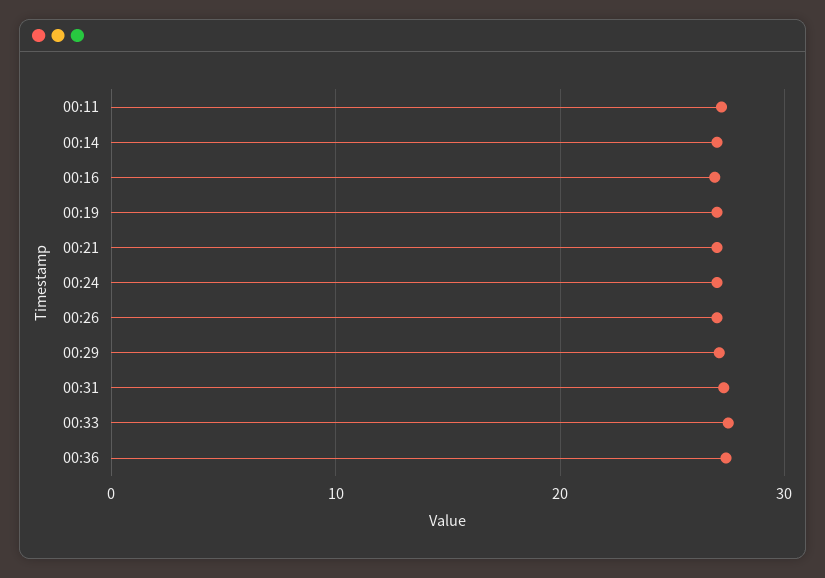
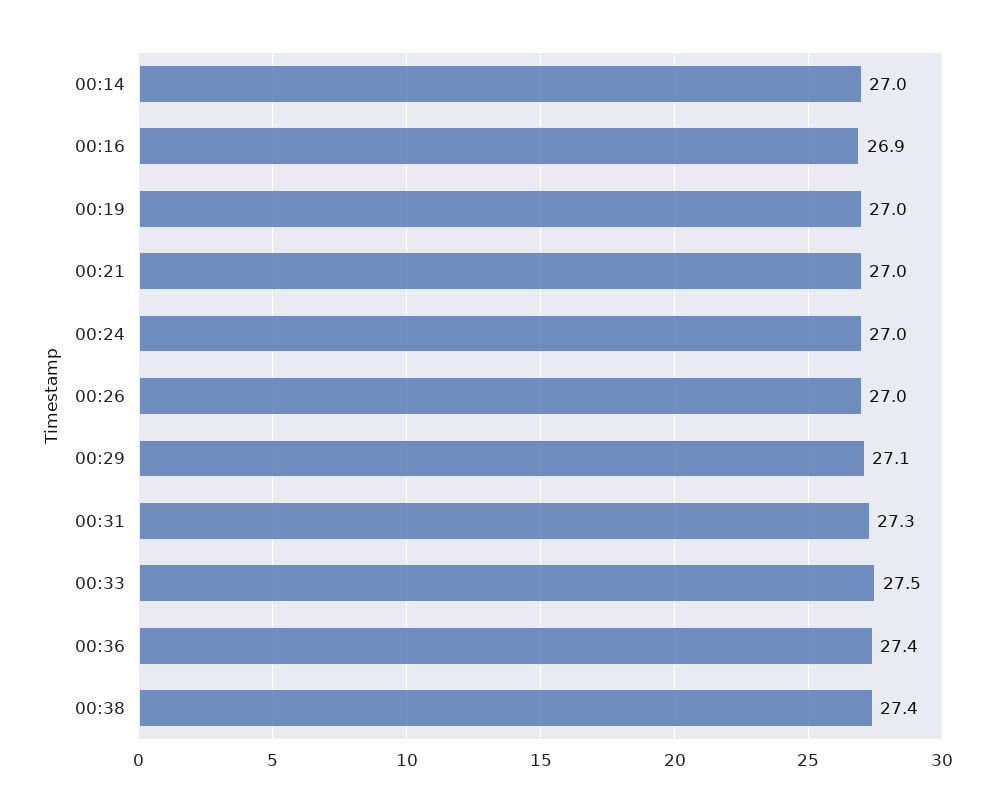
00:11: 27 -> none
00:38: none -> 27.4

